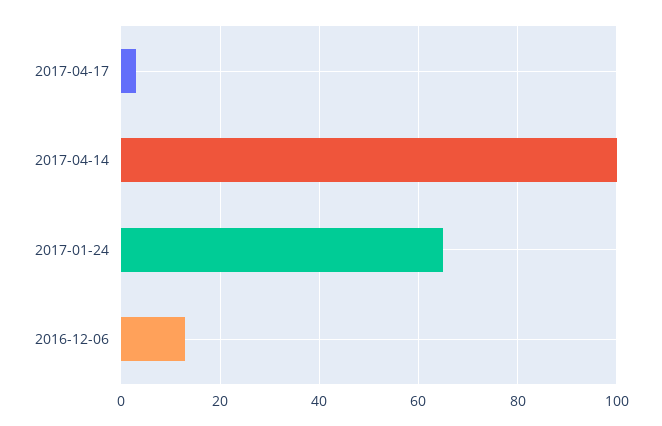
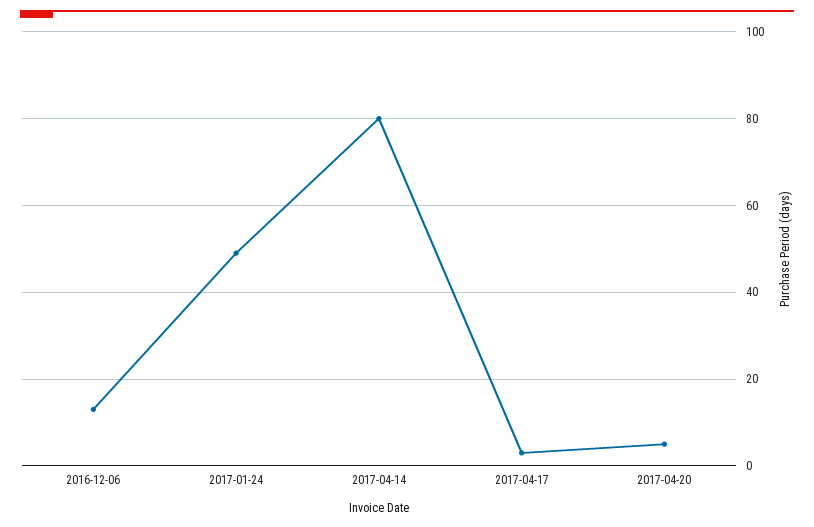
2017-04-14: 100 -> 80
2017-01-24: 65 -> 50
2017-04-20: none -> 5

